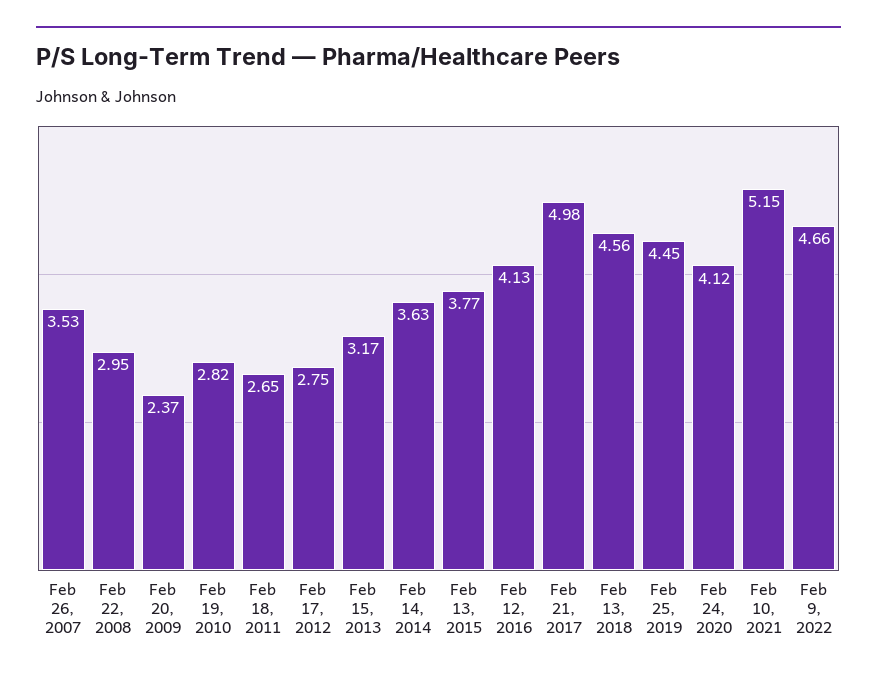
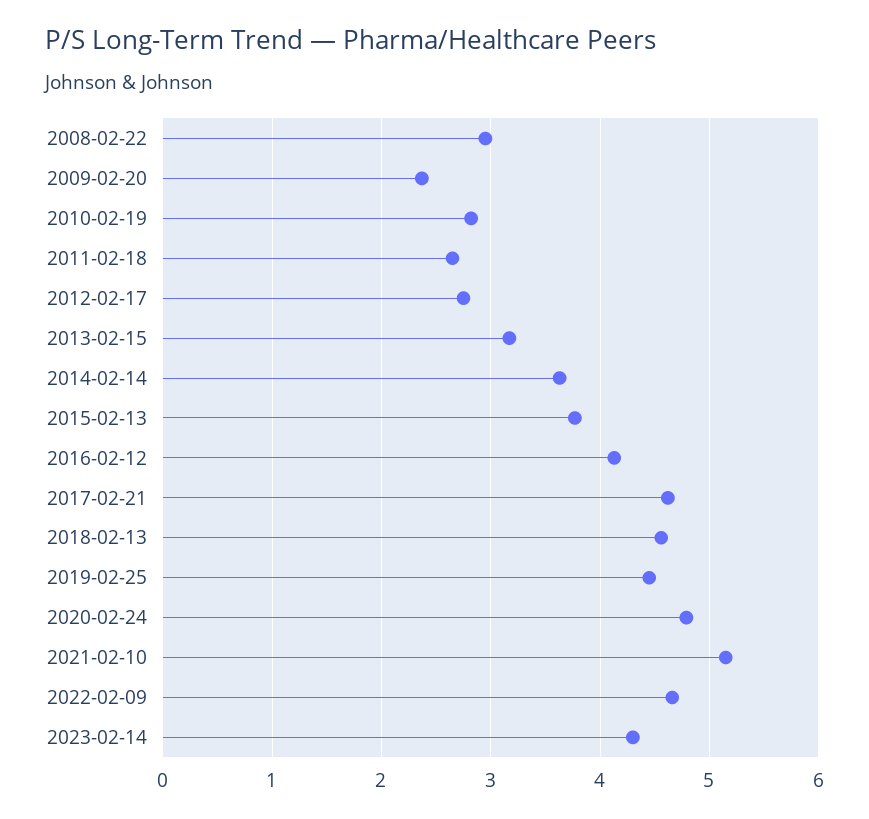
Feb 26, 2007: 3.53 -> none
Feb 21, 2017: 4.98 -> 4.6
Feb 24, 2020: 4.12 -> 4.8
2023-02-14: none -> 4.3

